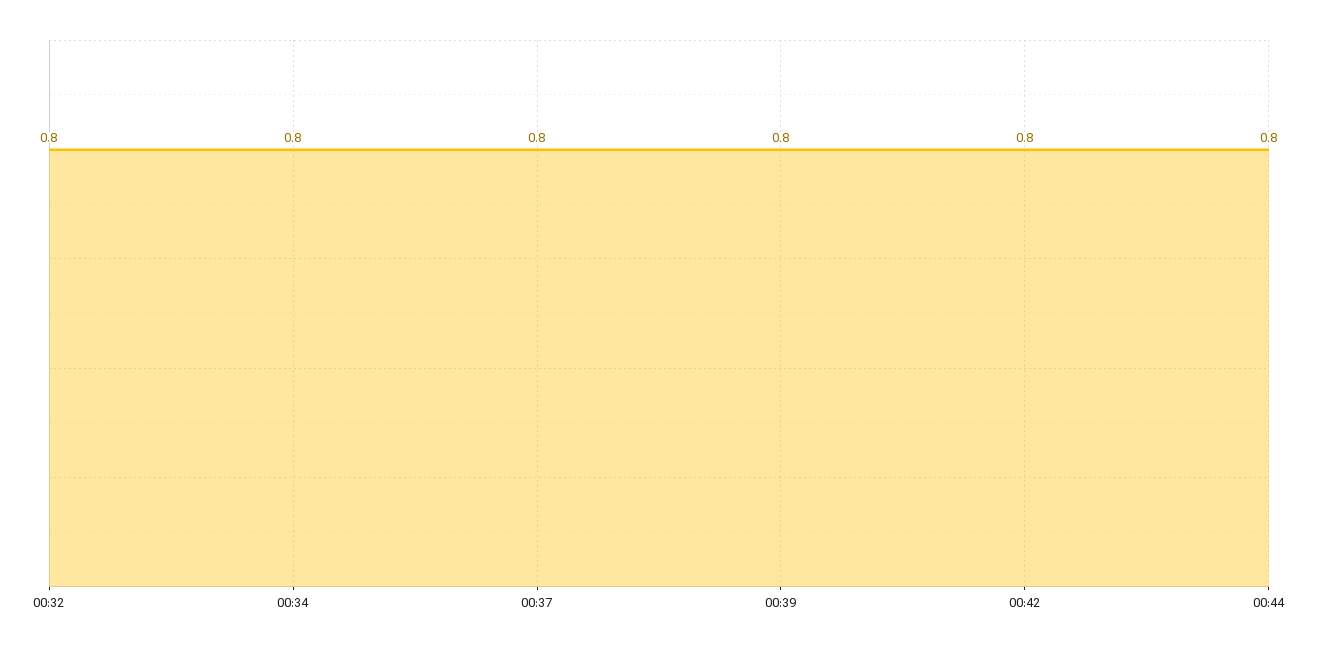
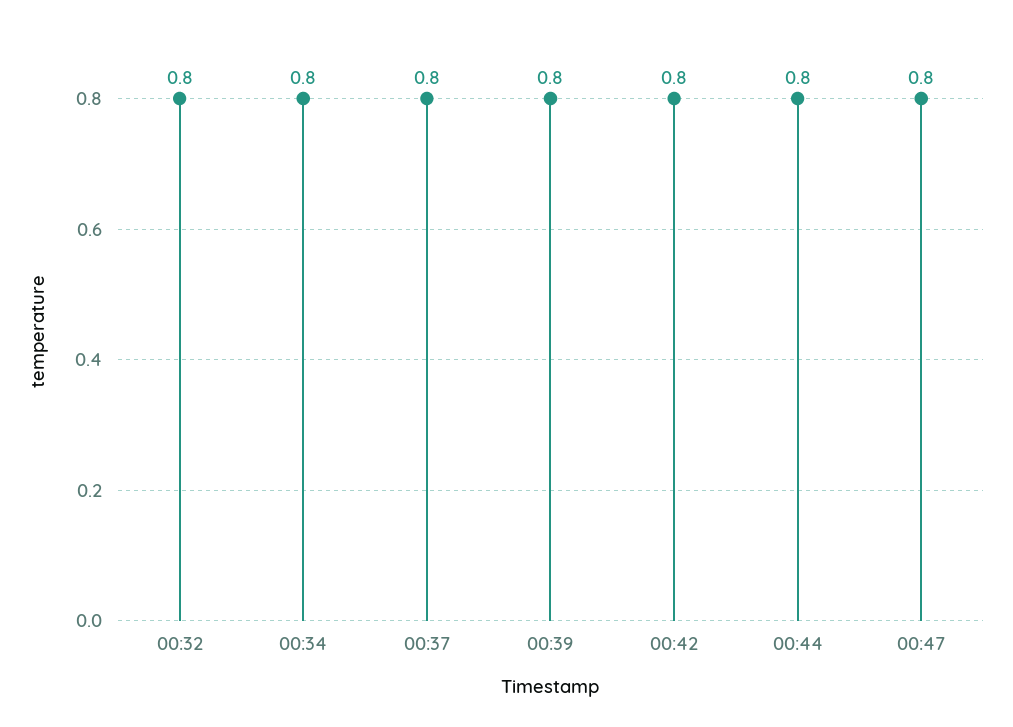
00:47: none -> 0.8

